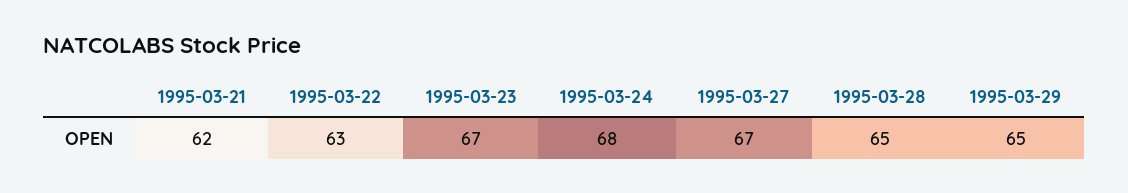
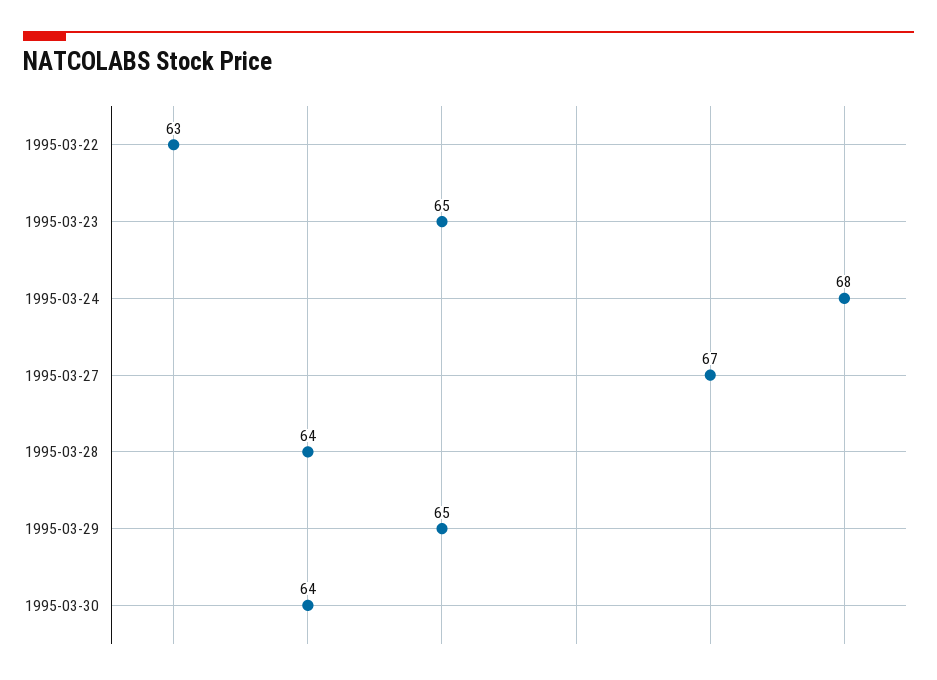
1995-03-21: 62 -> none
1995-03-23: 67 -> 65
1995-03-28: 65 -> 64
1995-03-30: none -> 64

